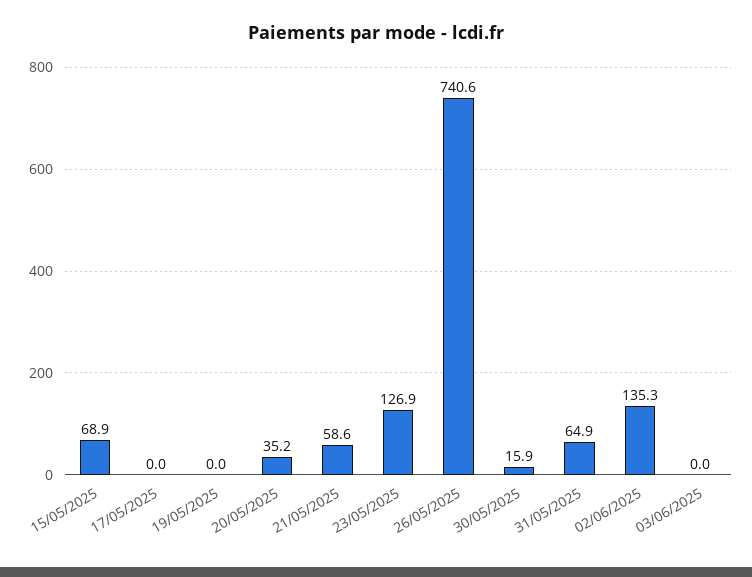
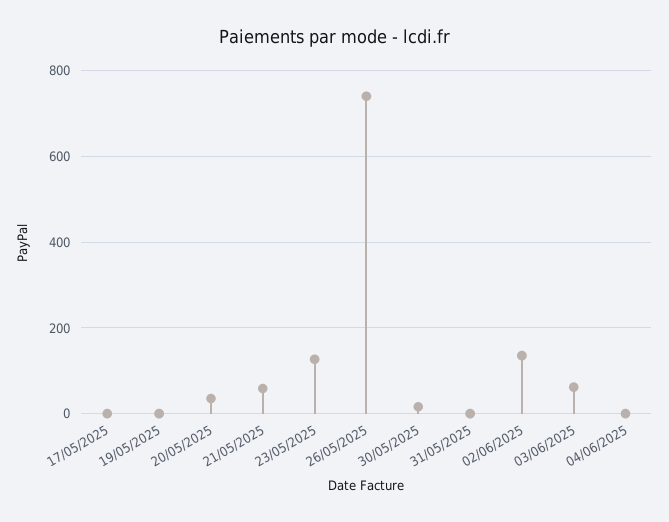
15/05/2025: 68.9 -> none
31/05/2025: 64.9 -> 0
03/06/2025: 0 -> 60
04/06/2025: none -> 0

